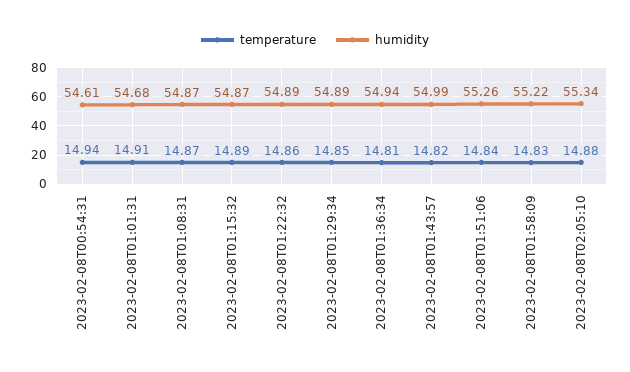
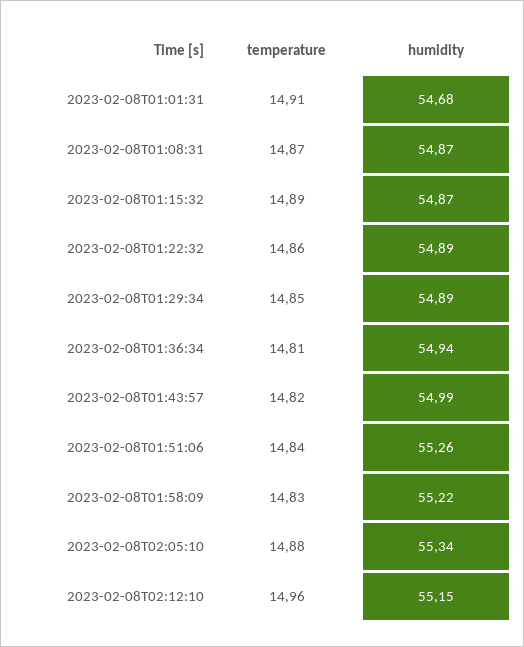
temperature, 2023-02-08T00:54:31: 14.94 -> none
humidity, 2023-02-08T00:54:31: 54.61 -> none
temperature, 2023-02-08T02:12:10: none -> 14.96
humidity, 2023-02-08T02:12:10: none -> 55.15

